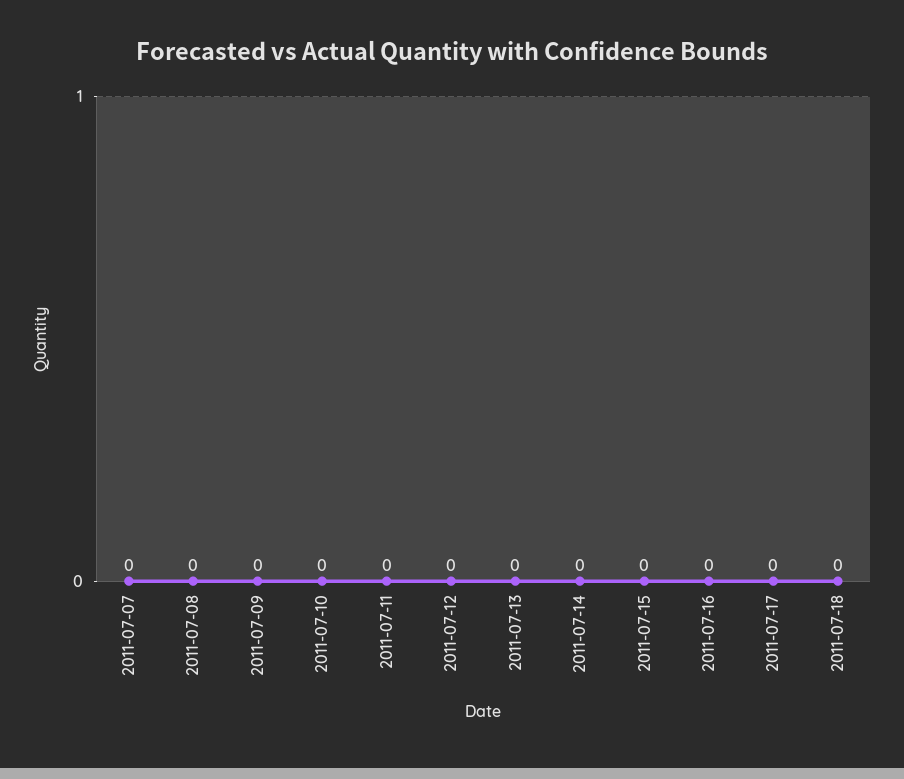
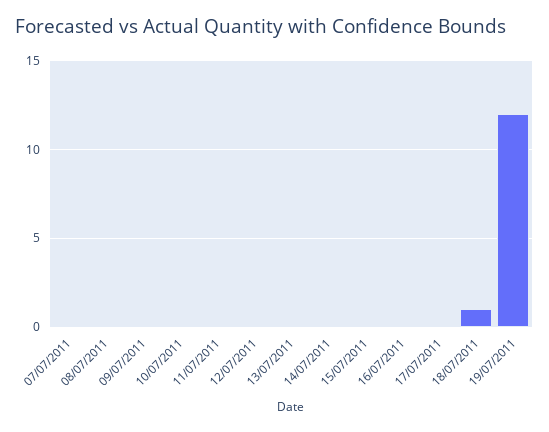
2011-07-18: 0 -> 1
19/07/2011: none -> 12

